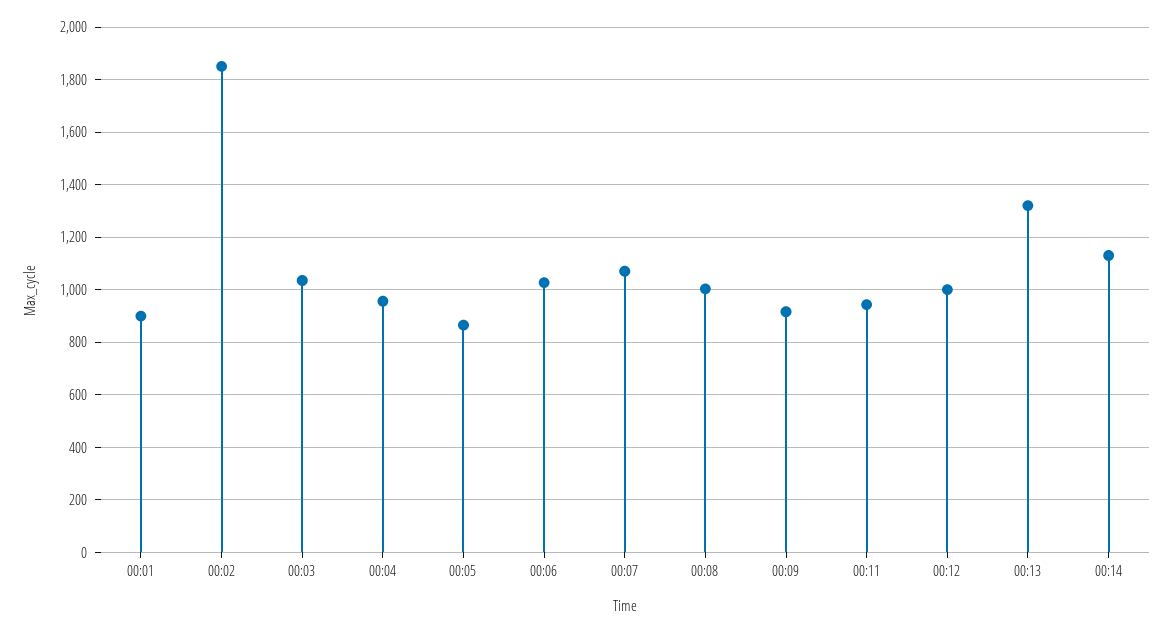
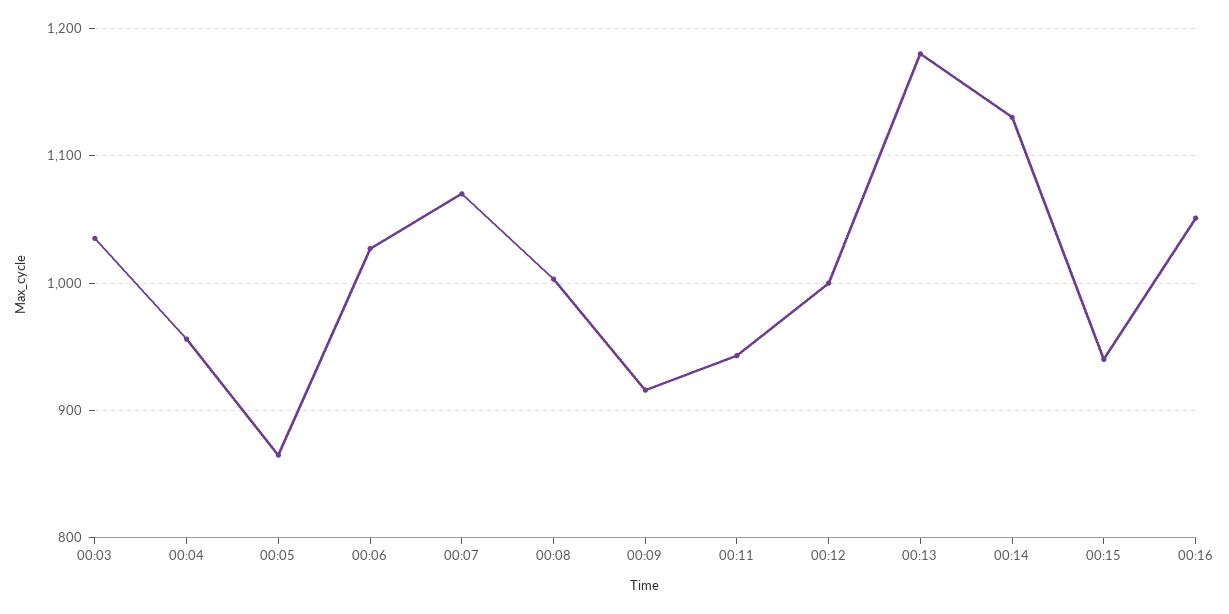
00:01: 900 -> none
00:02: 1850 -> none
00:13: 1325 -> 1180
00:15: none -> 940
00:16: none -> 1050

